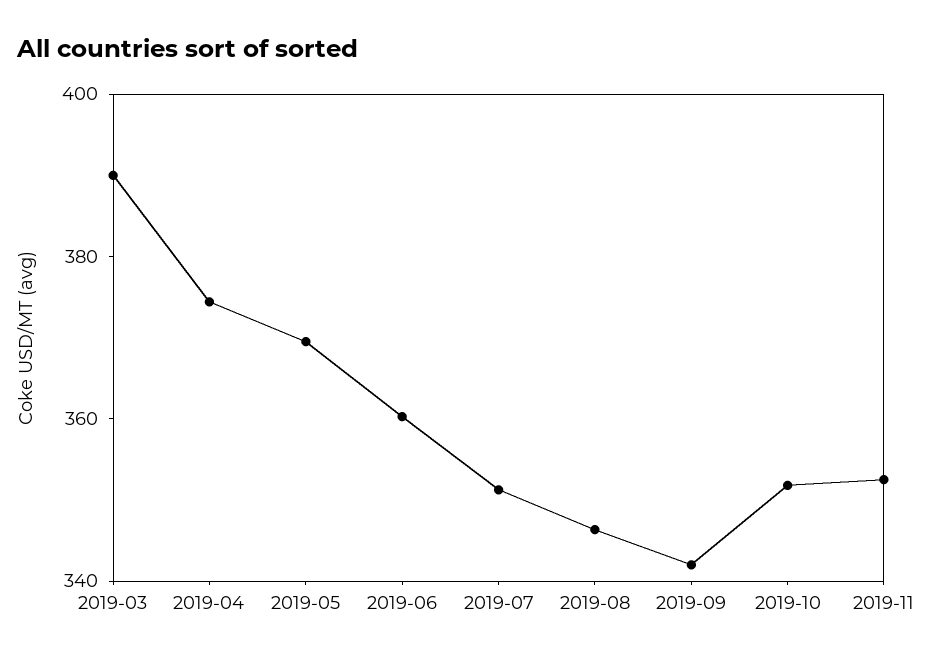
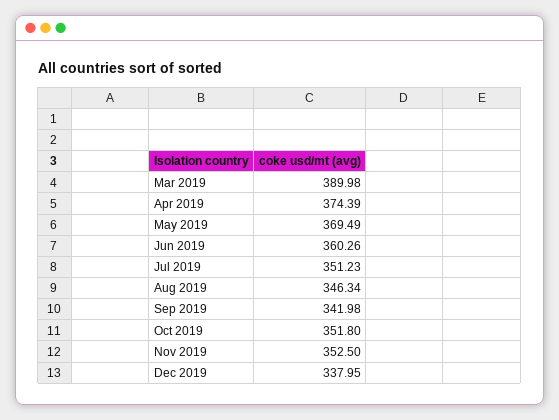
Dec 2019: none -> 337.95

